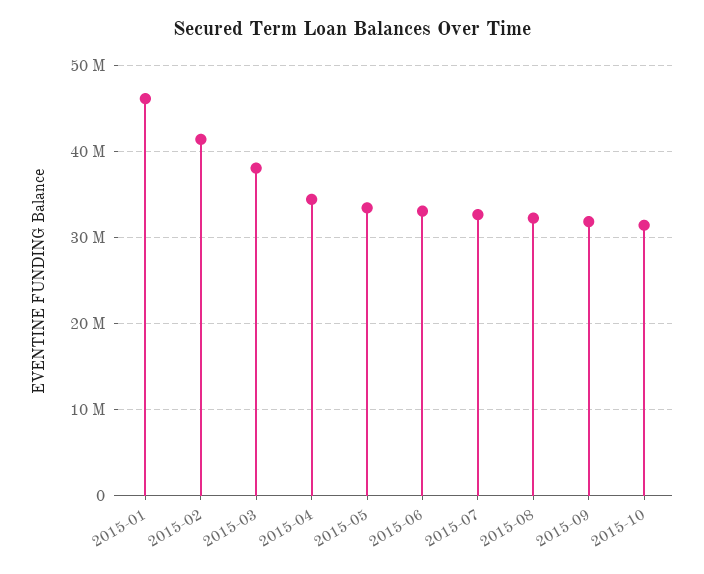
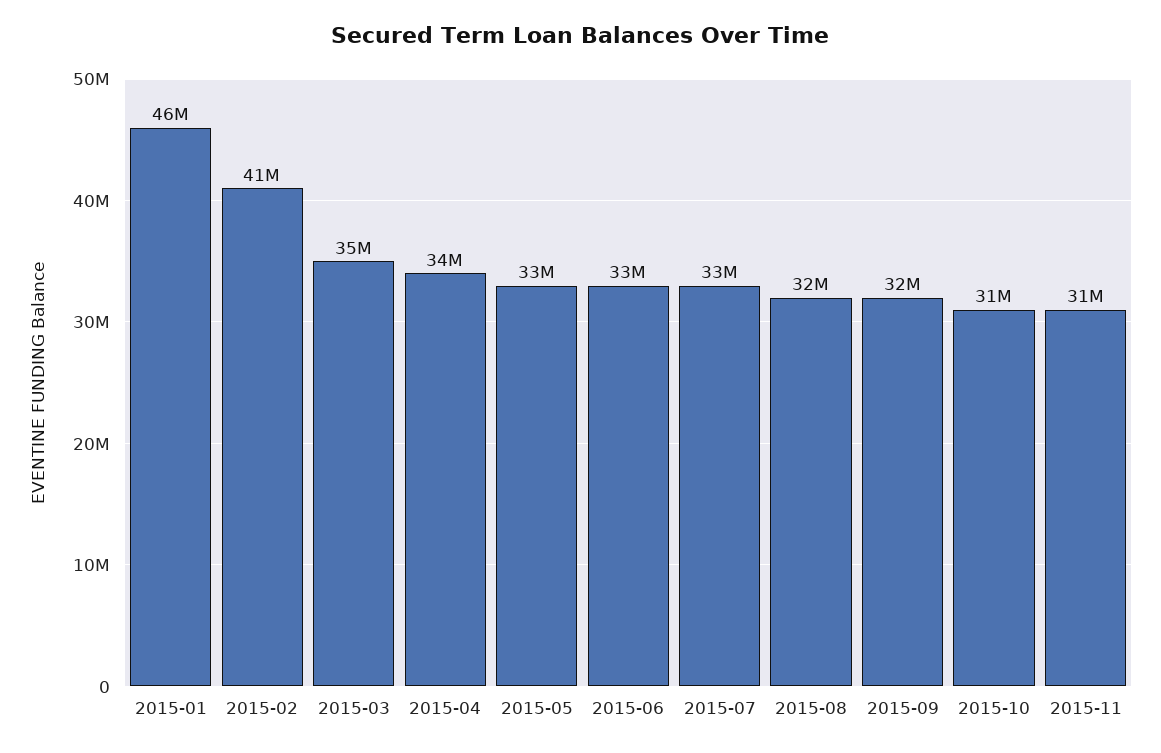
2015-03: 38000000 -> 35000000
2015-11: none -> 31000000

